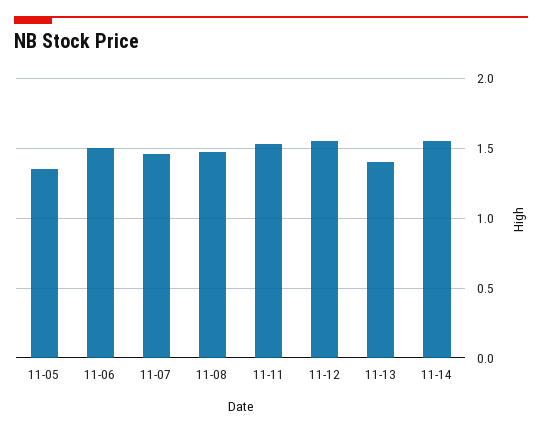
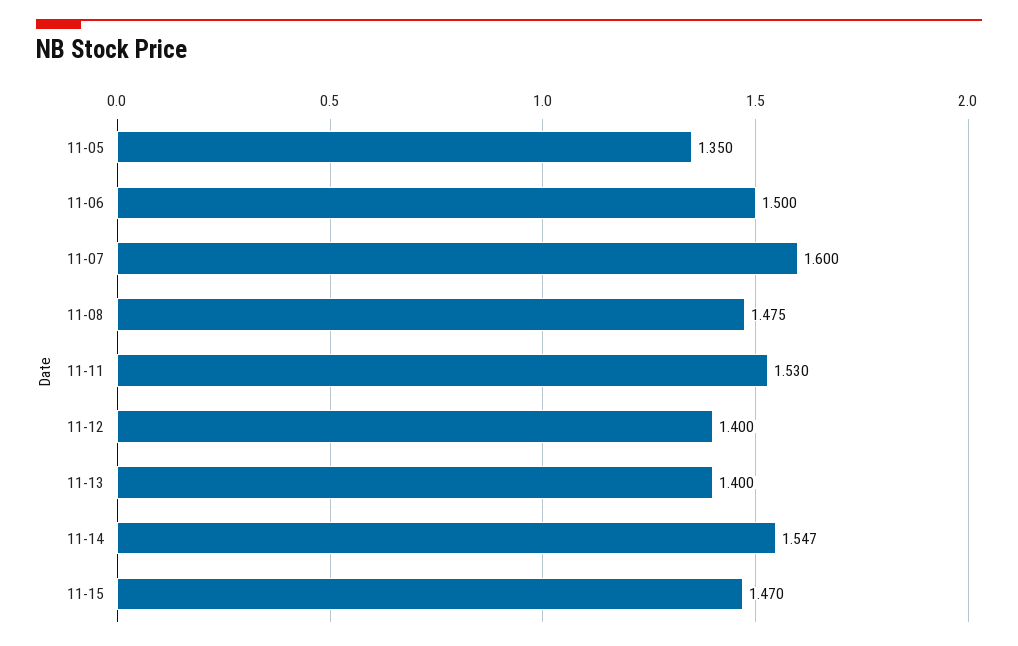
11-07: 1.45 -> 1.6
11-12: 1.55 -> 1.4
11-15: none -> 1.47

